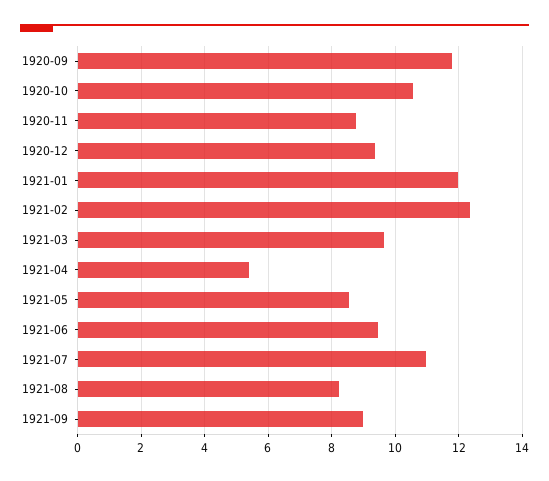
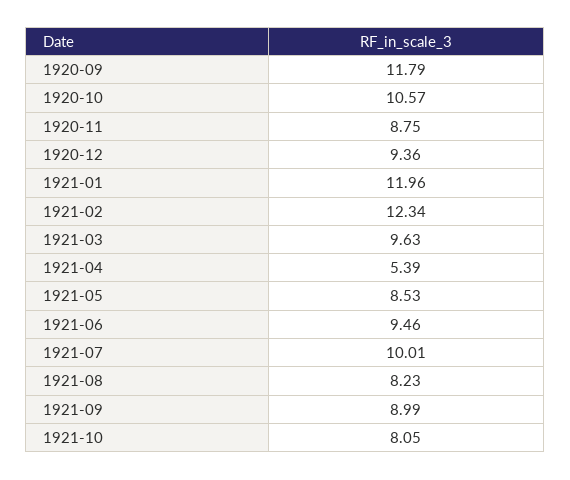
1921-07: 11 -> 10.01
1921-10: none -> 8.05

